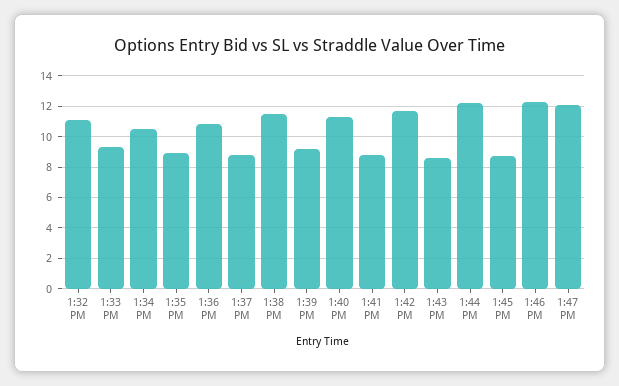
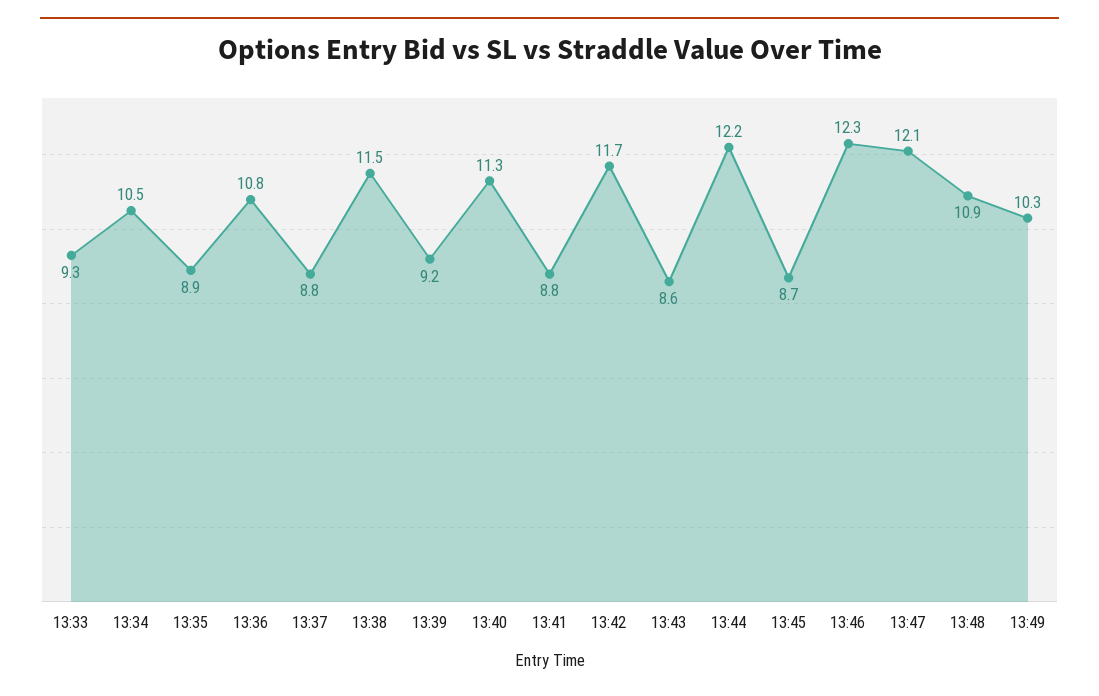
1:32 PM: 11 -> none
13:48: none -> 10.9
13:49: none -> 10.3

